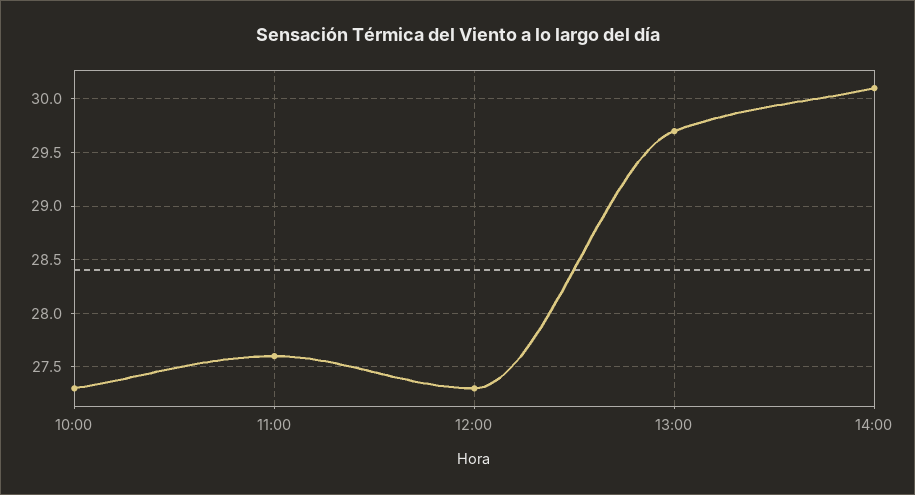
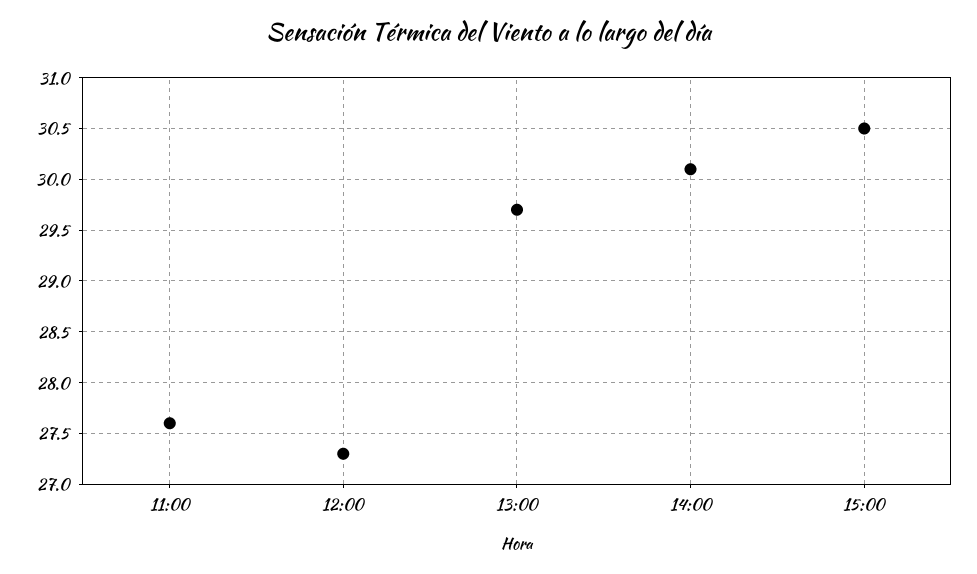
10:00: 27.3 -> none
15:00: none -> 30.5

